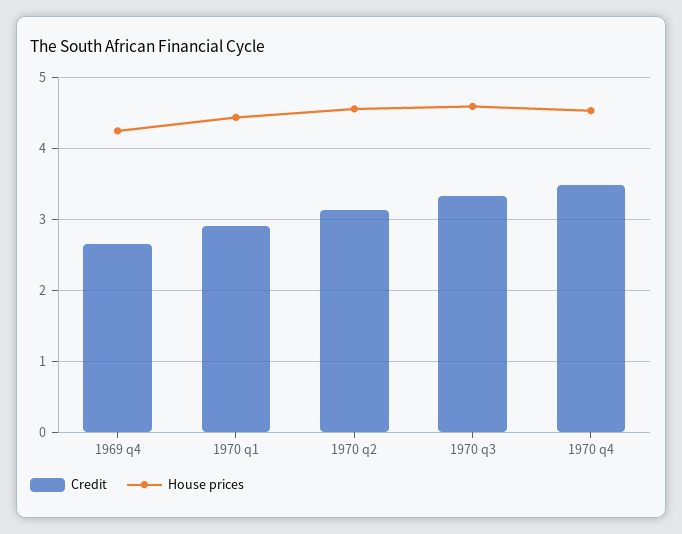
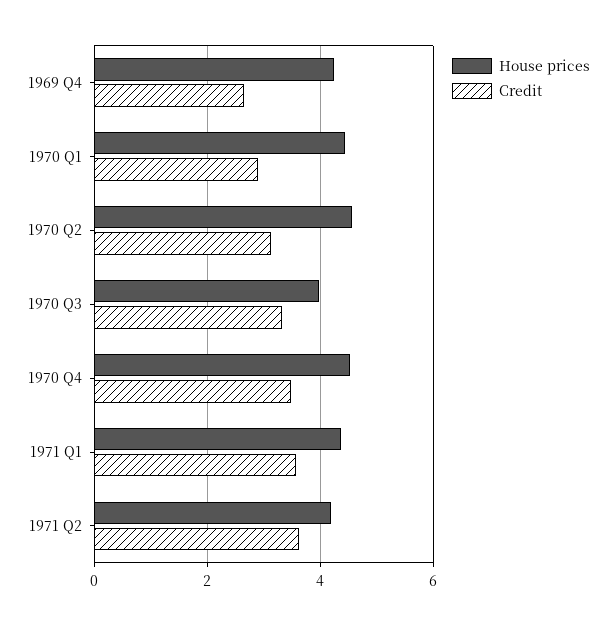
House prices, 1970 q3: 4.6 -> 4
House prices, 1971 Q1: none -> 4.4
Credit, 1971 Q1: none -> 3.6
House prices, 1971 Q2: none -> 4.2
Credit, 1971 Q2: none -> 3.6

